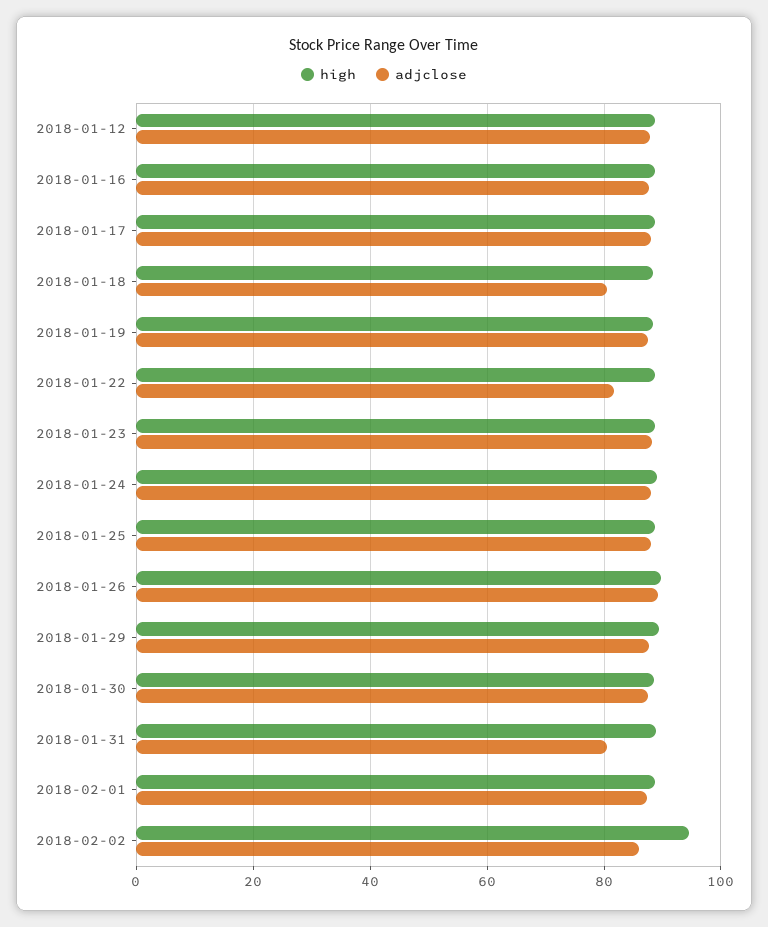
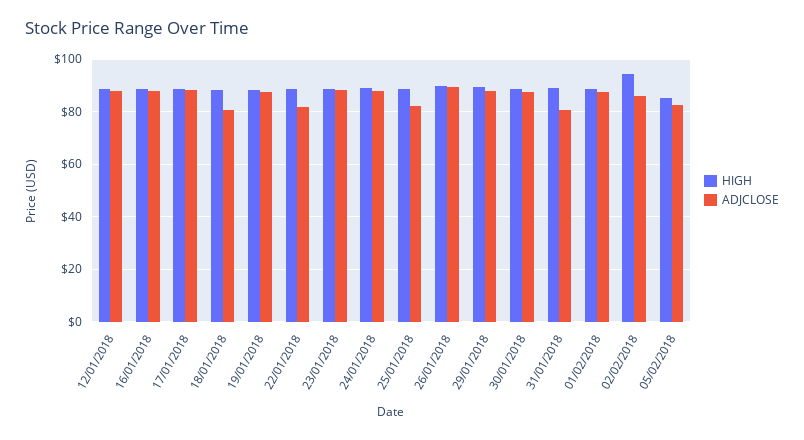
adjclose, 2018-01-25: 88 -> 82.5
high, 05/02/2018: none -> 85
adjclose, 05/02/2018: none -> 82.5

